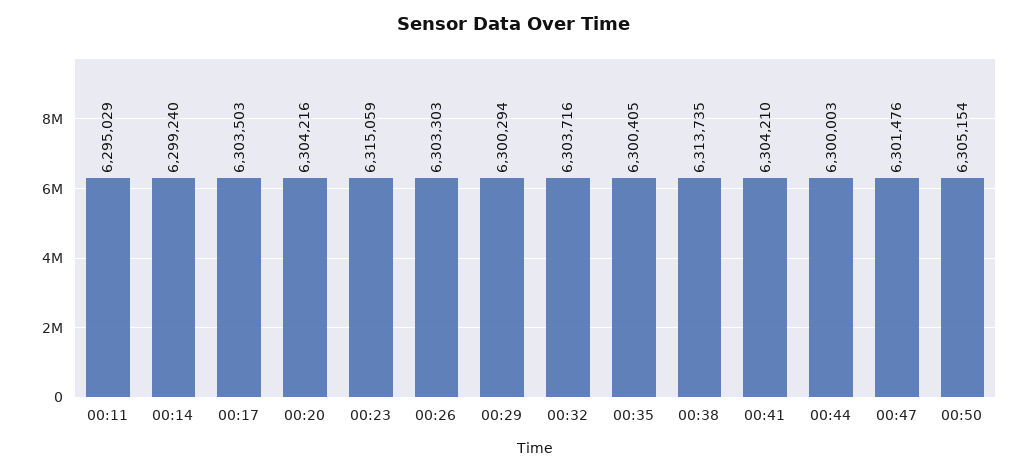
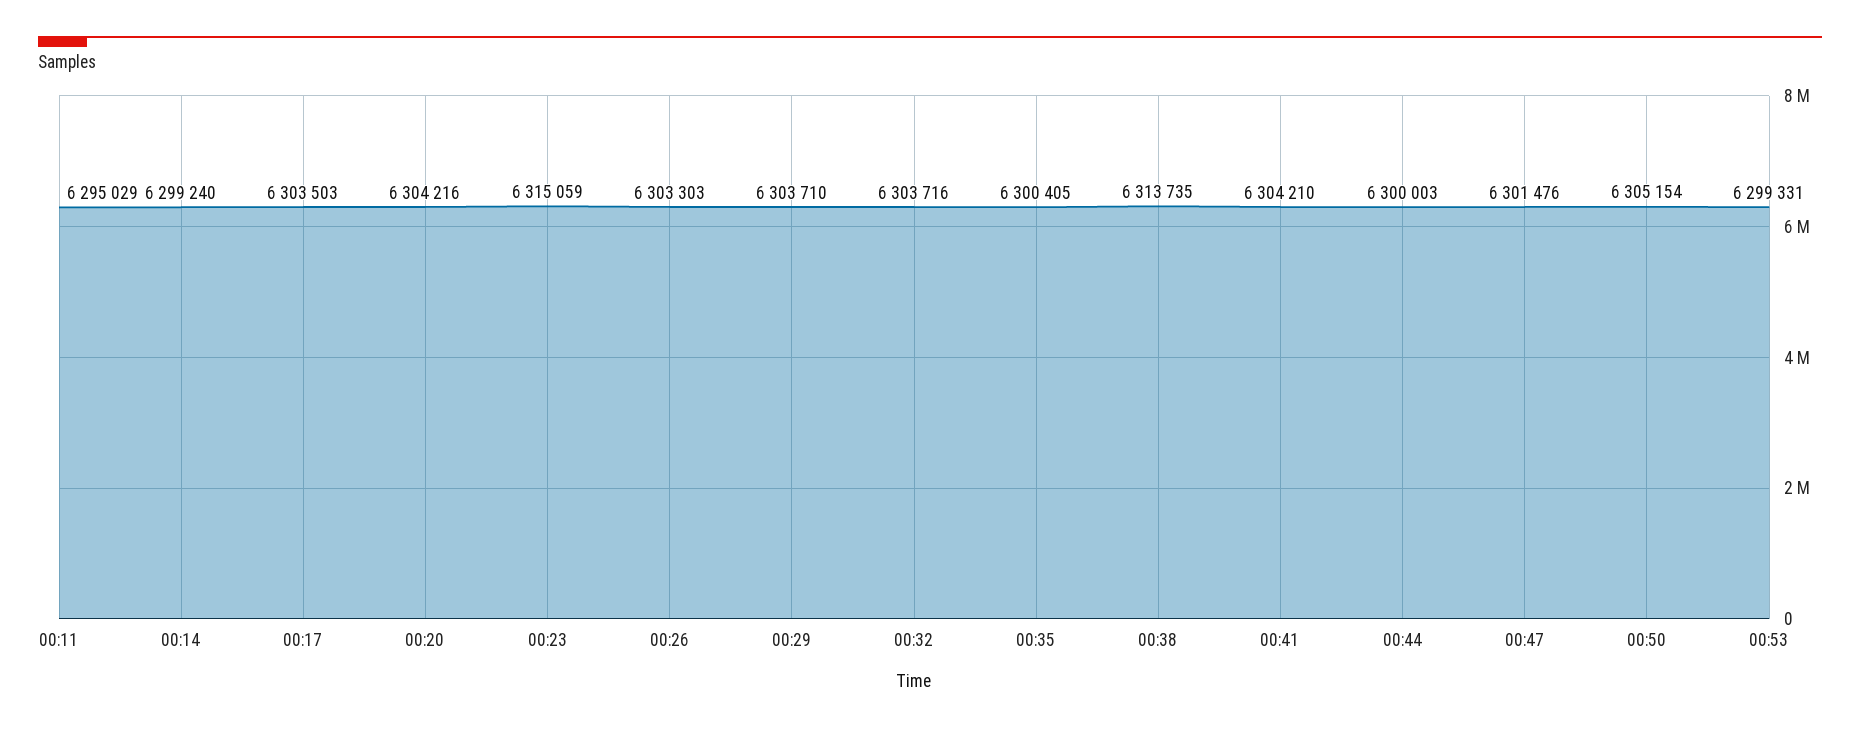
00:29: 6300294 -> 6303710
00:53: none -> 6299331

